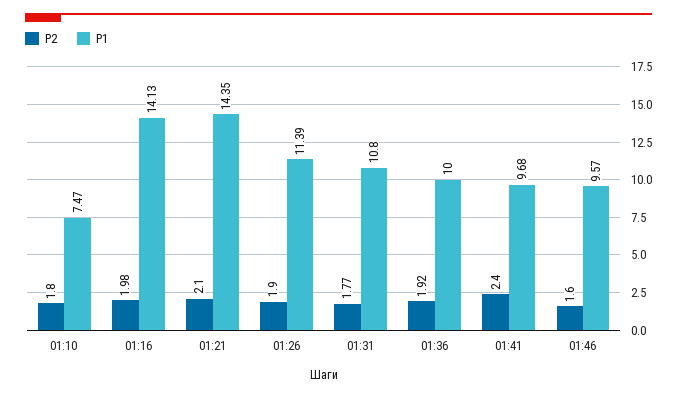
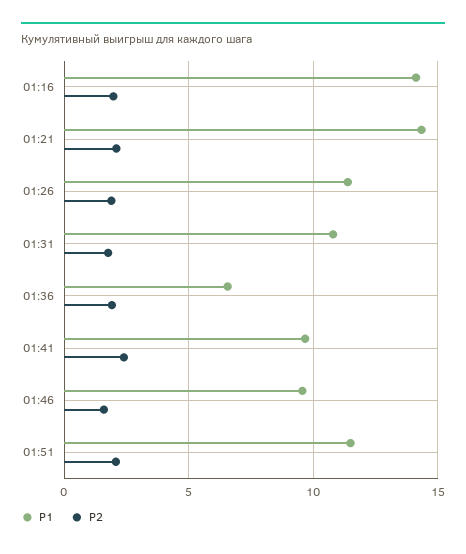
P2, 01:10: 1.8 -> none
P1, 01:10: 7.47 -> none
P1, 01:36: 10 -> 6.5
P1, 01:51: none -> 11.5
P2, 01:51: none -> 2

